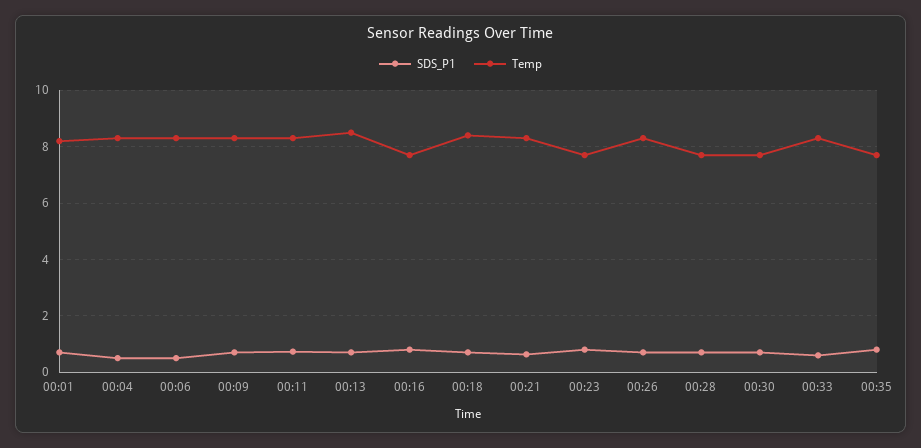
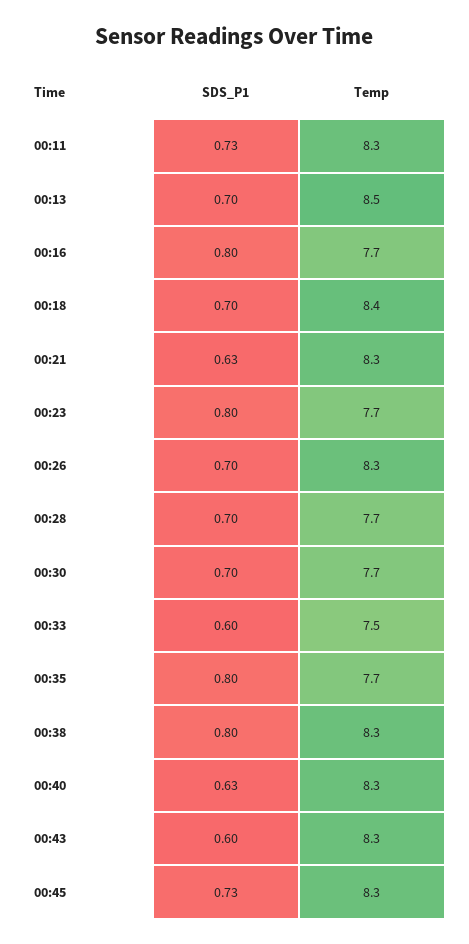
SDS_P1, 00:01: 0.75 -> none
Temp, 00:01: 8.25 -> none
SDS_P1, 00:04: 0.5 -> none
Temp, 00:04: 8.25 -> none
SDS_P1, 00:06: 0.5 -> none
Temp, 00:06: 8.25 -> none
SDS_P1, 00:09: 0.75 -> none
Temp, 00:09: 8.25 -> none
Temp, 00:33: 8.25 -> 7.5
SDS_P1, 00:38: none -> 0.8
Temp, 00:38: none -> 8.3
SDS_P1, 00:40: none -> 0.63
Temp, 00:40: none -> 8.3
SDS_P1, 00:43: none -> 0.6
Temp, 00:43: none -> 8.3
SDS_P1, 00:45: none -> 0.73
Temp, 00:45: none -> 8.3

